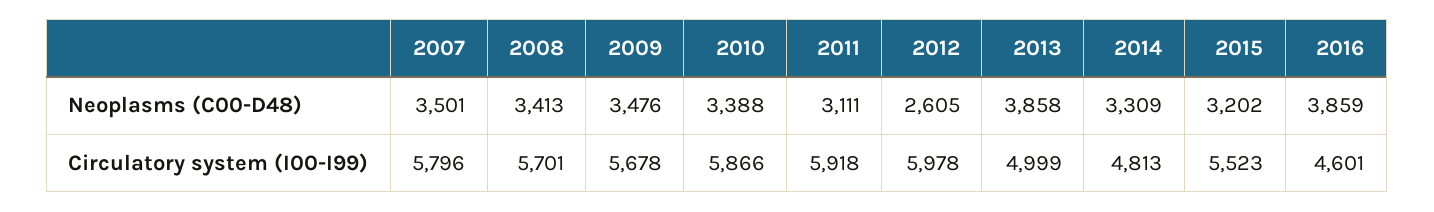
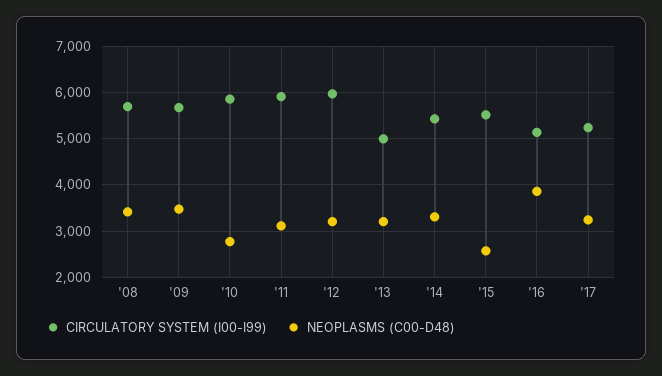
Neoplasms (C00-D48), 2007: 3501 -> none
Neoplasms (C00-D48), 2010: 3388 -> 2800
Neoplasms (C00-D48), 2012: 2605 -> 3200
Neoplasms (C00-D48), 2013: 3858 -> 3200
Neoplasms (C00-D48), 2015: 3202 -> 2600
Circulatory system (I00-I99), 2007: 5796 -> none
Circulatory system (I00-I99), 2014: 4813 -> 5400
Circulatory system (I00-I99), 2016: 4601 -> 5200
Circulatory system (I00-I99), '17: none -> 5200
Neoplasms (C00-D48), '17: none -> 3200

